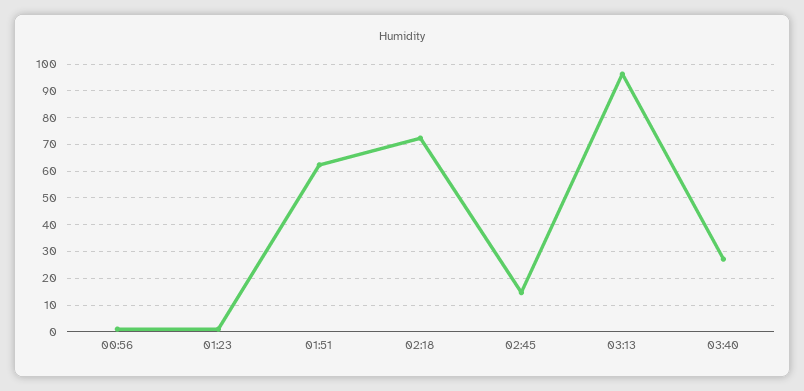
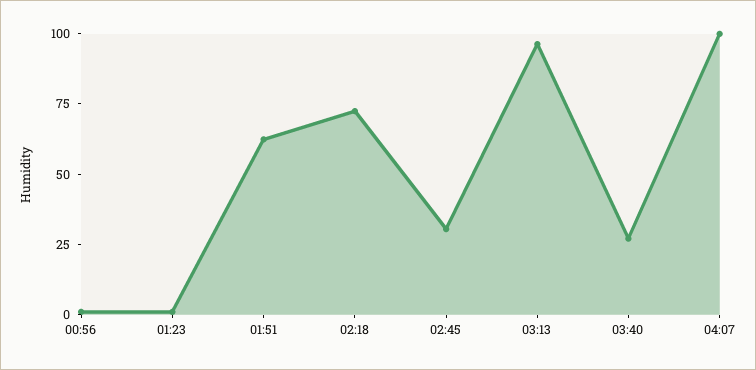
02:45: 15 -> 30
04:07: none -> 100

